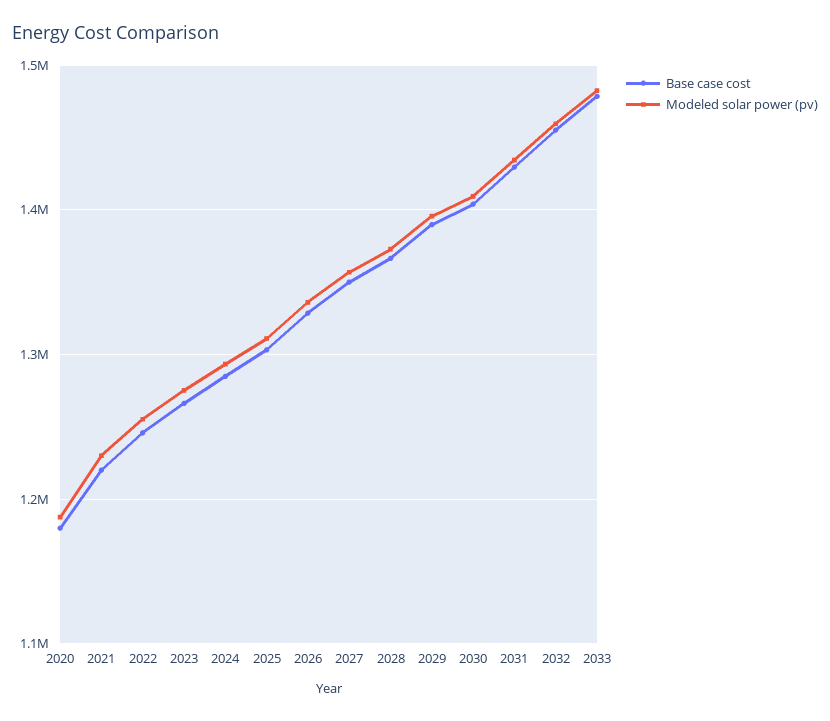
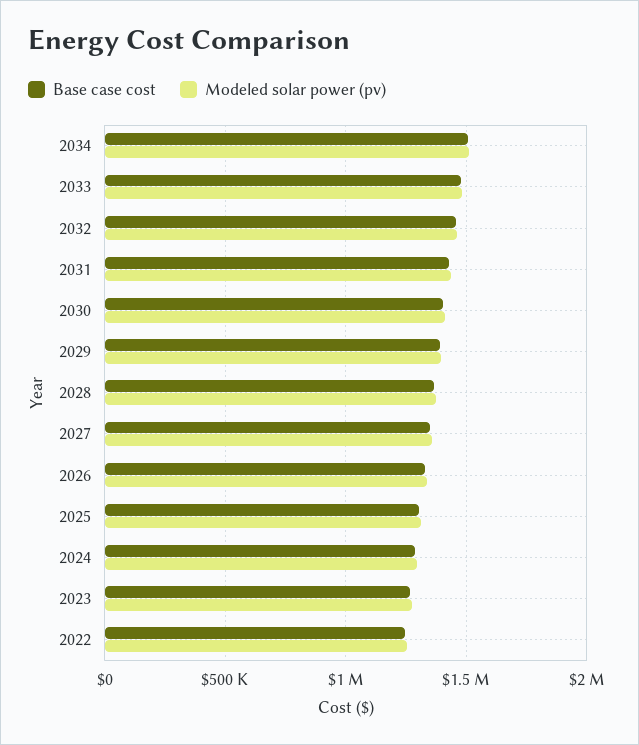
Base case cost, 2020: 1180000 -> none
Modeled solar power (pv), 2020: 1190000 -> none
Base case cost, 2021: 1220000 -> none
Modeled solar power (pv), 2021: 1230000 -> none
Base case cost, 2034: none -> 1500000
Modeled solar power (pv), 2034: none -> 1500000

